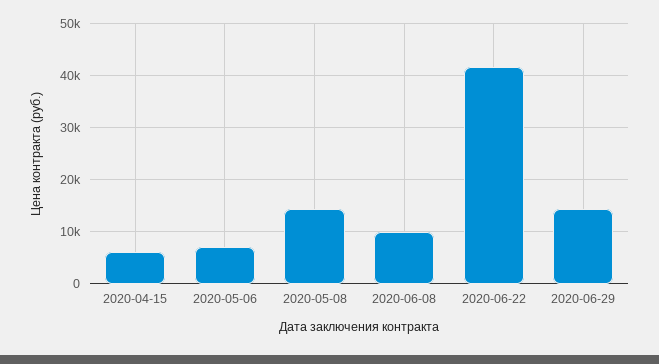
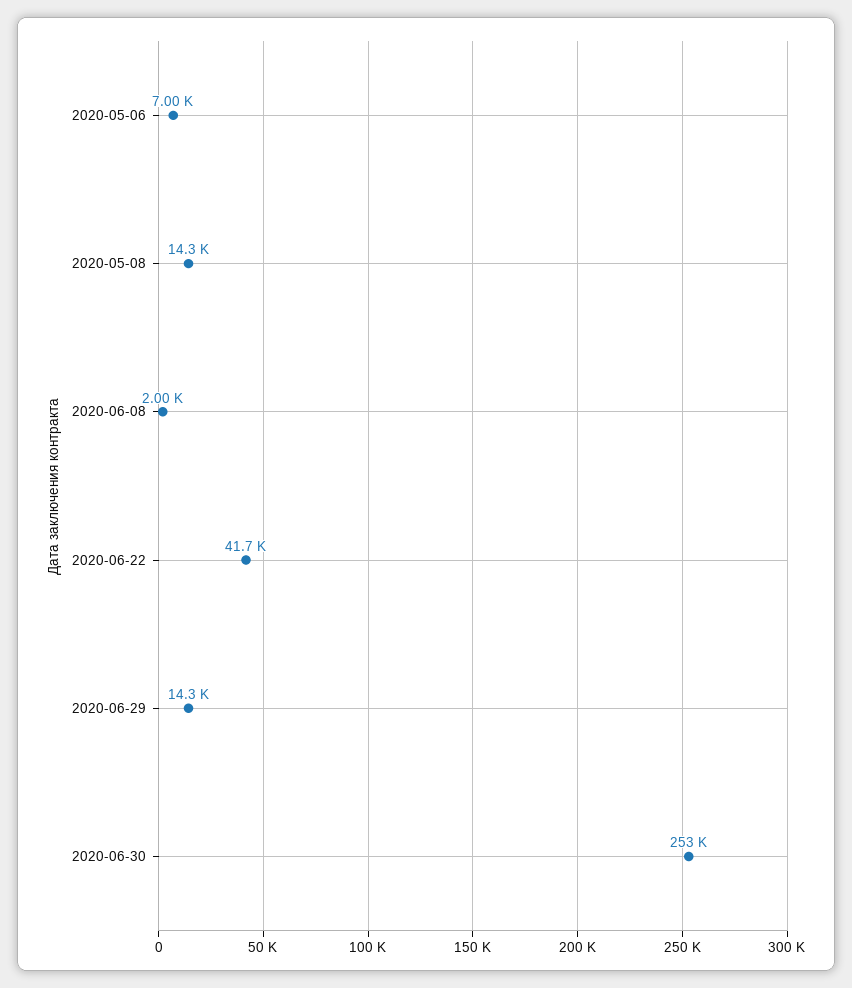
2020-04-15: 6000 -> none
2020-06-08: 10000 -> 2000
2020-06-30: none -> 253000

